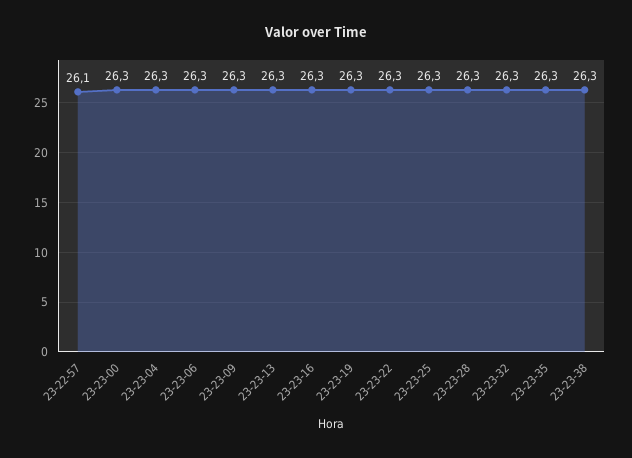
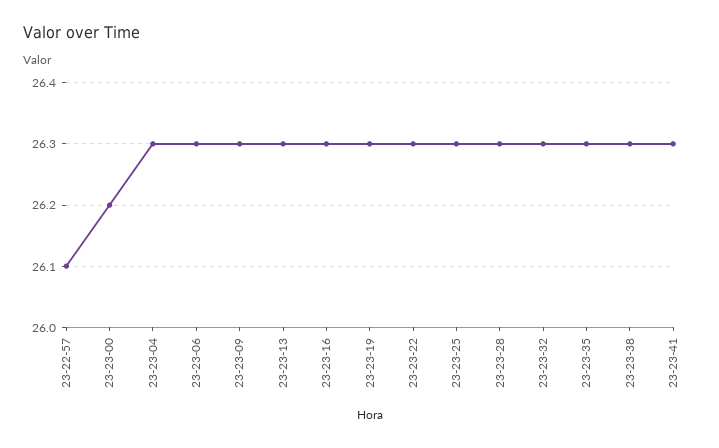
23-23-00: 26.3 -> 26.2
23-23-41: none -> 26.3

